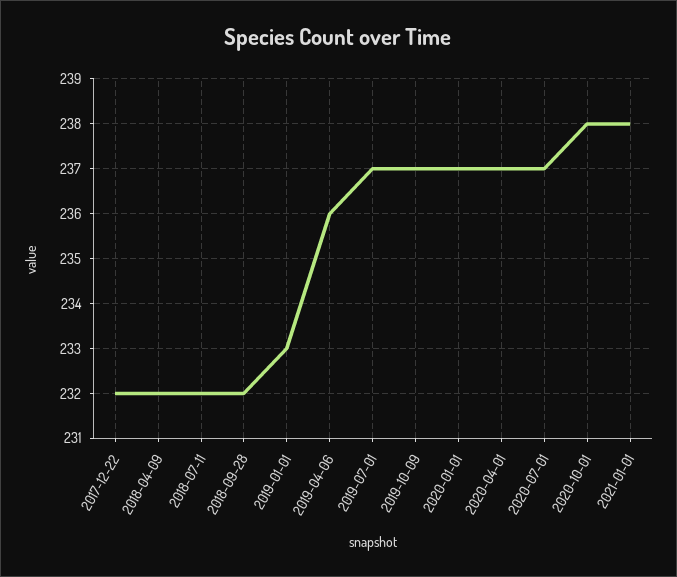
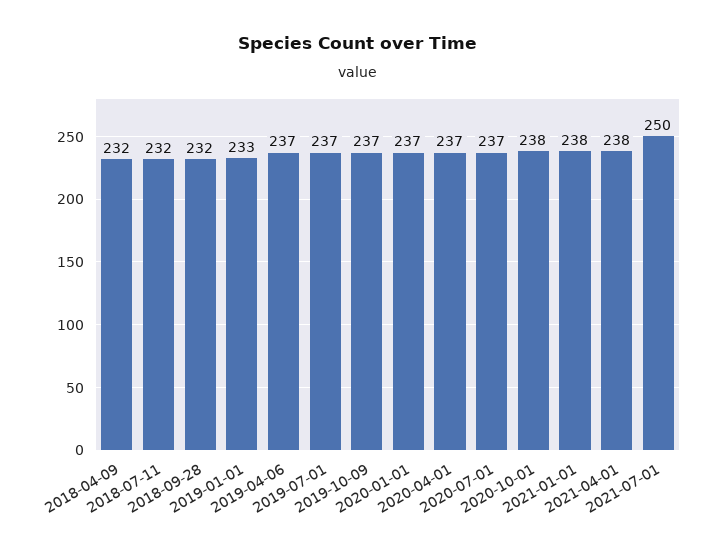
2017-12-22: 232 -> none
2019-04-06: 236 -> 237
2021-04-01: none -> 238
2021-07-01: none -> 250

